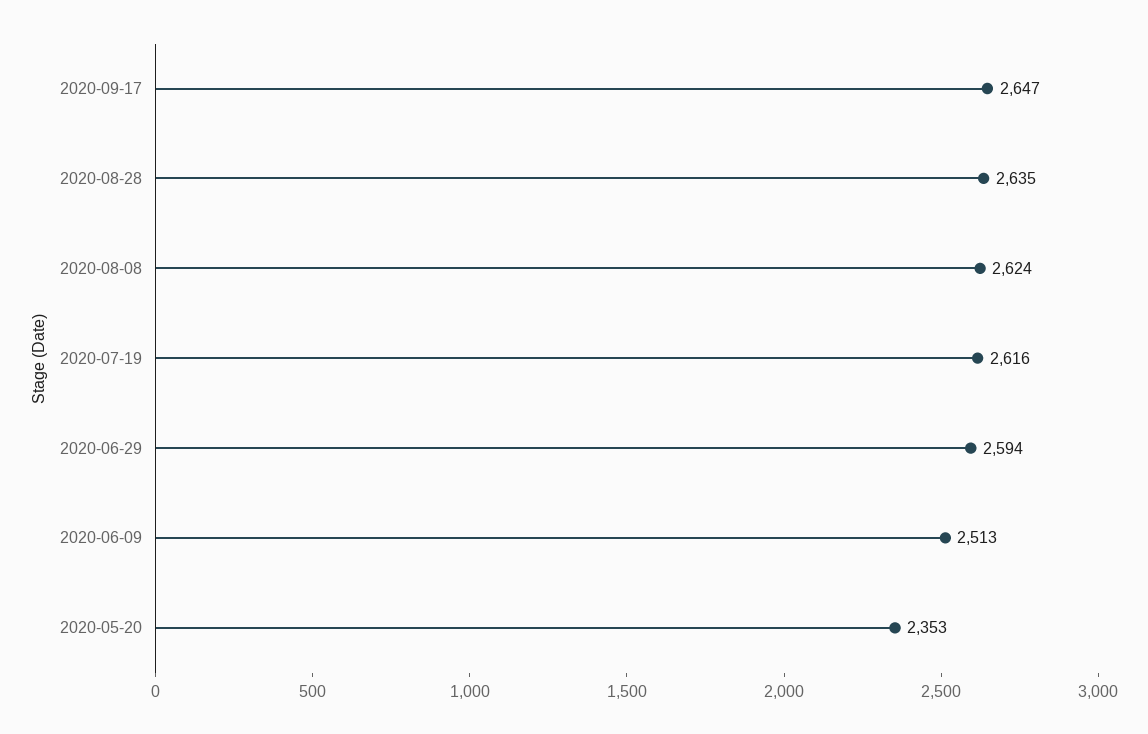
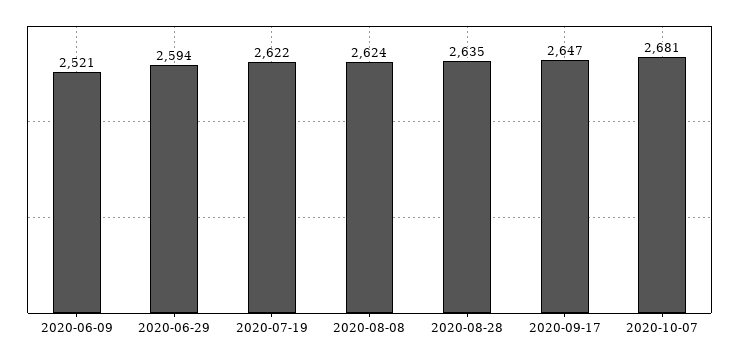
2020-07-19: 2616 -> 2622
2020-06-09: 2513 -> 2521
2020-05-20: 2353 -> none
2020-10-07: none -> 2681

